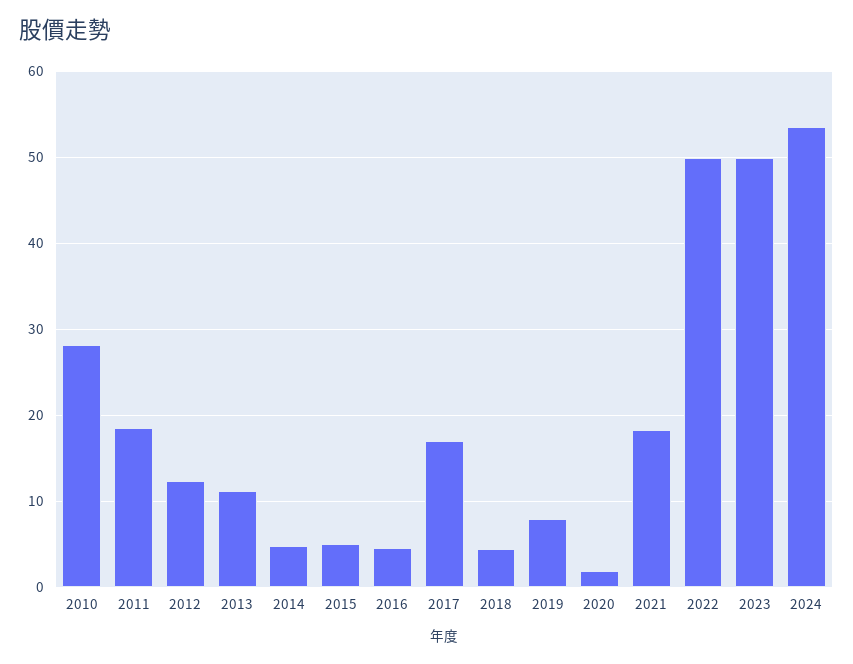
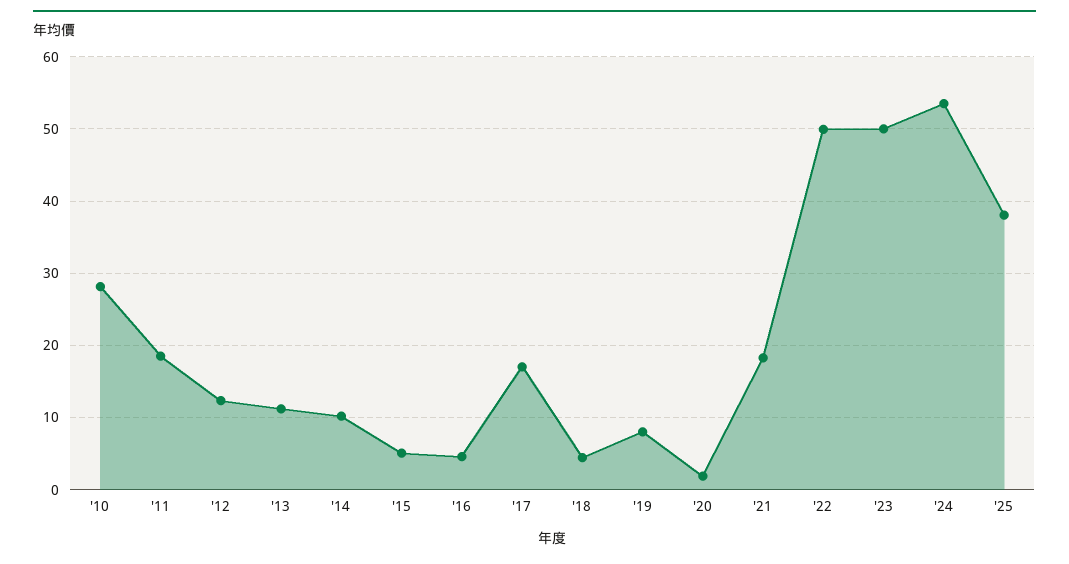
2014: 5 -> 10
'25: none -> 38

